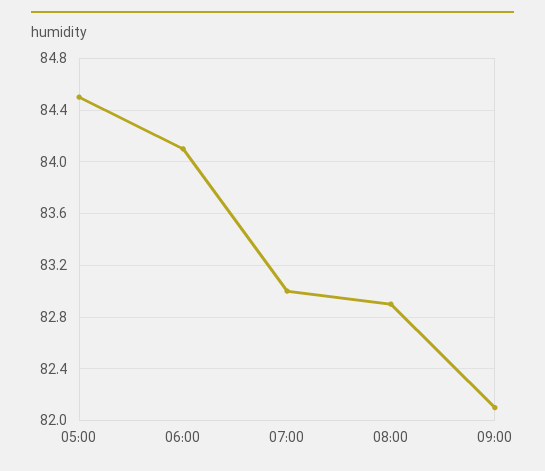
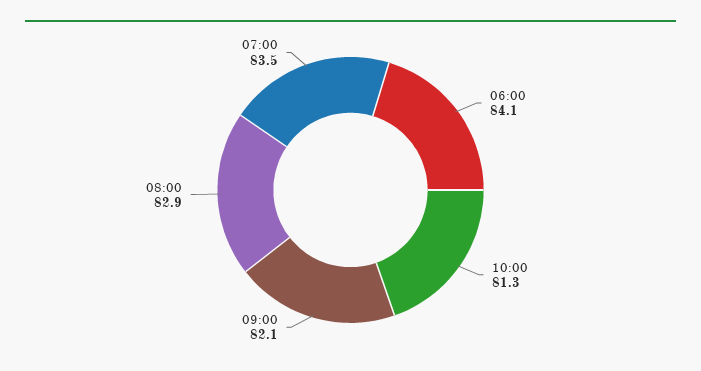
05:00: 84.5 -> none
07:00: 83 -> 83.5
10:00: none -> 81.3

